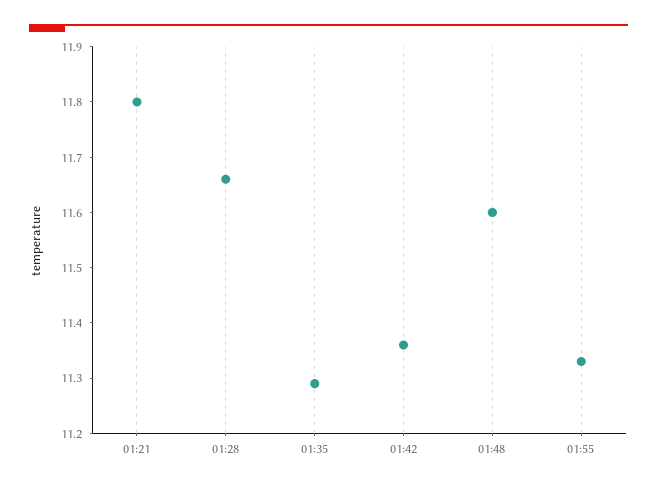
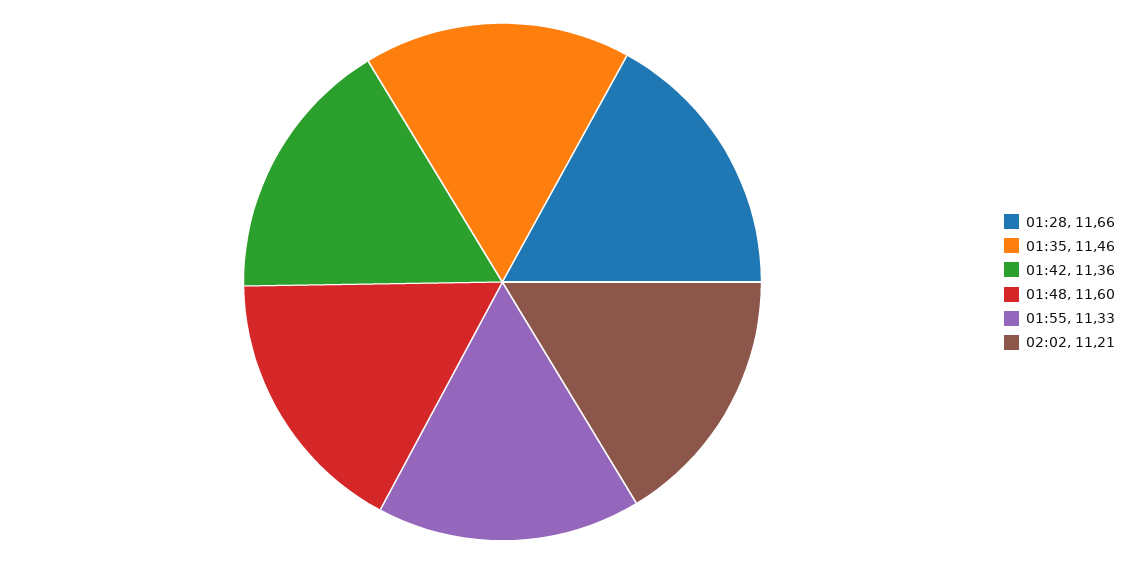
01:21: 11.8 -> none
01:35: 11.3 -> 11.46
02:02: none -> 11.21

